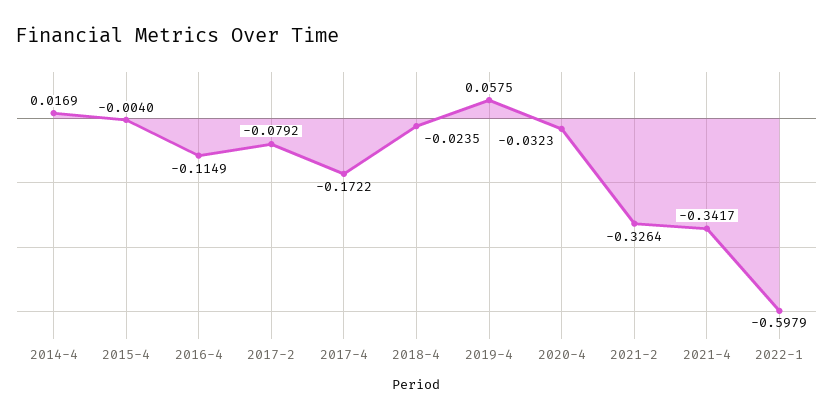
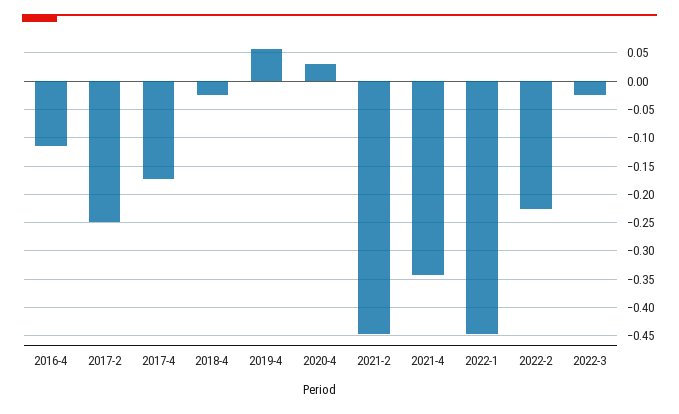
2014-4: 0.0169 -> none
2015-4: -0.004 -> none
2017-2: -0.0792 -> -0.25
2020-4: -0.0323 -> 0.025
2021-2: -0.3264 -> -0.45
2022-1: -0.5979 -> -0.45
2022-2: none -> -0.225
2022-3: none -> -0.025

